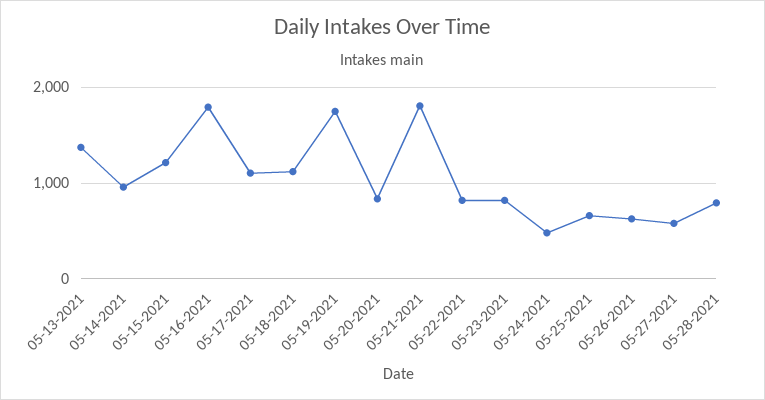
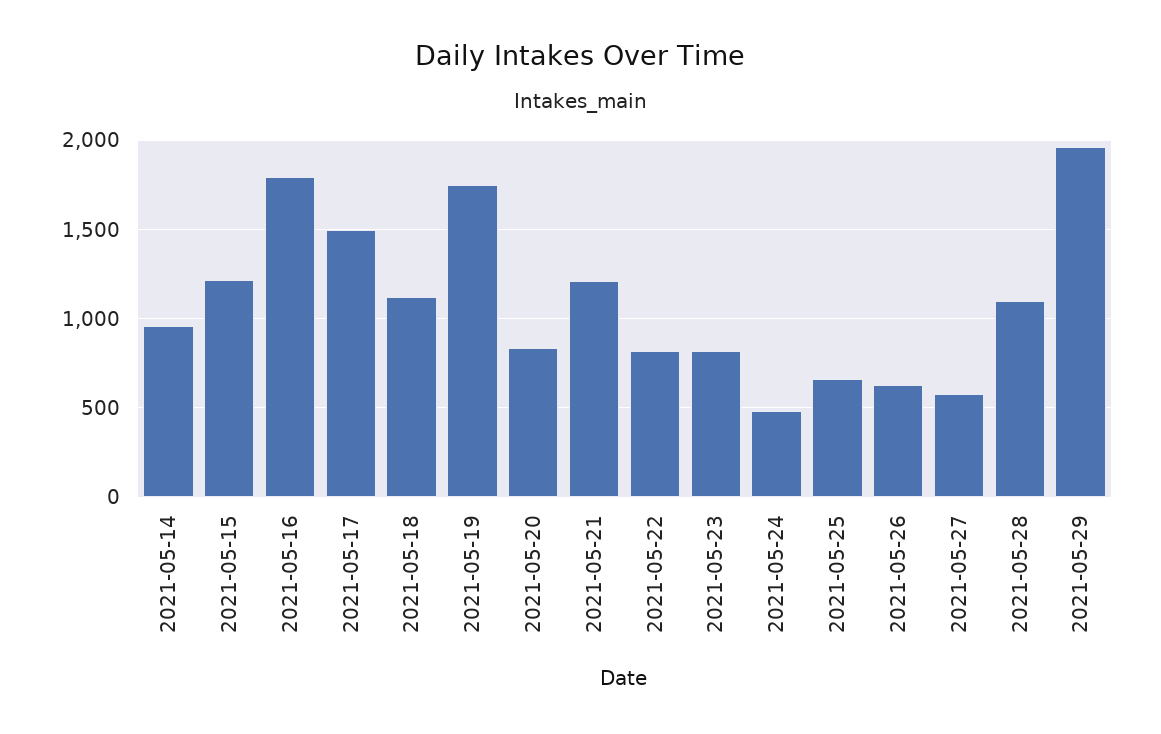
05-13-2021: 1400 -> none
05-17-2021: 1100 -> 1500
05-21-2021: 1800 -> 1200
05-28-2021: 800 -> 1100
2021-05-29: none -> 1950

